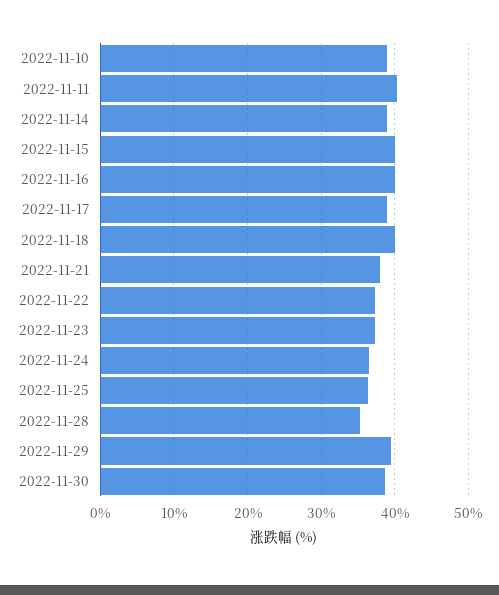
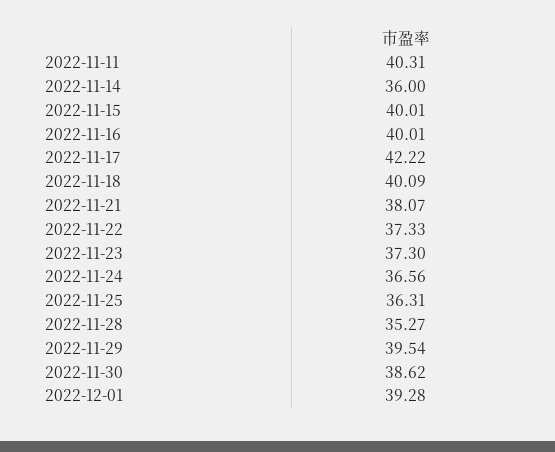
2022-11-10: 39 -> none
2022-11-14: 39 -> 36
2022-11-17: 39 -> 42.22
2022-12-01: none -> 39.28

